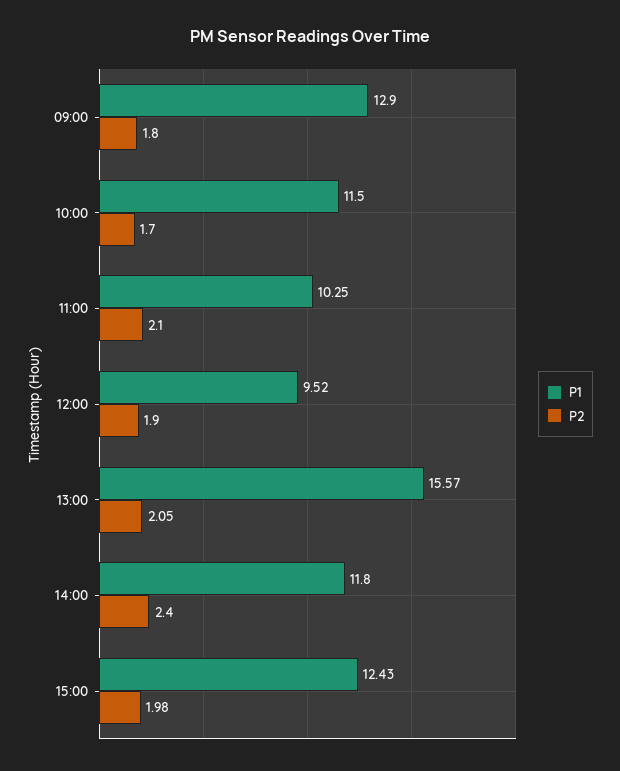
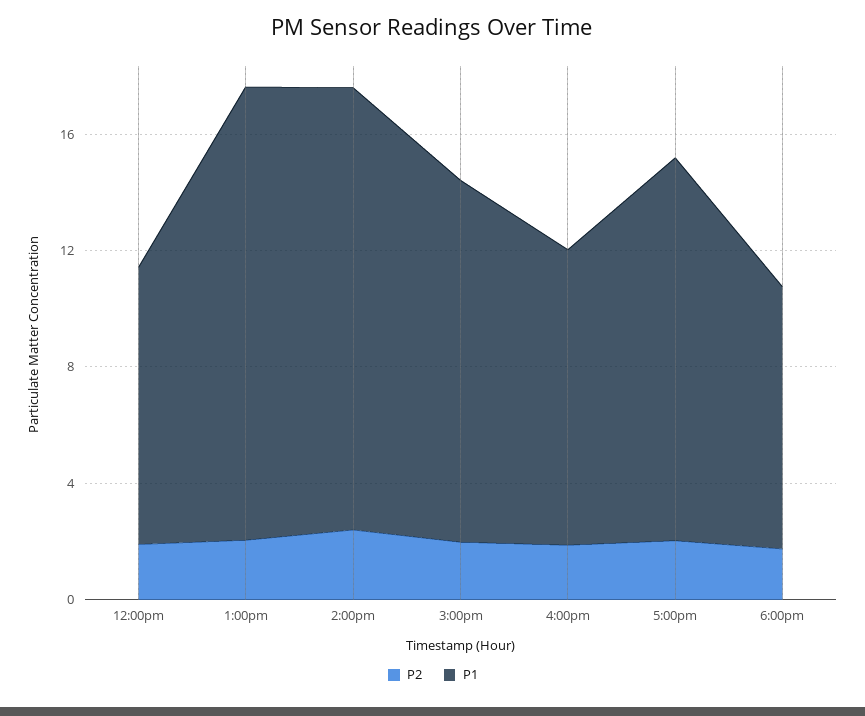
P1, 09:00: 12.9 -> none
P2, 09:00: 1.8 -> none
P1, 10:00: 11.5 -> none
P2, 10:00: 1.7 -> none
P1, 11:00: 10.25 -> none
P2, 11:00: 2.1 -> none
P1, 14:00: 11.8 -> 15
P2, 4:00pm: none -> 2
P1, 4:00pm: none -> 10
P2, 5:00pm: none -> 2
P1, 5:00pm: none -> 13
P2, 6:00pm: none -> 2
P1, 6:00pm: none -> 9

